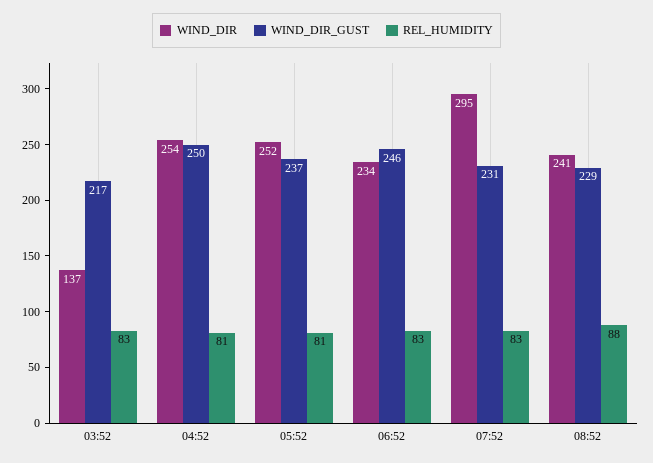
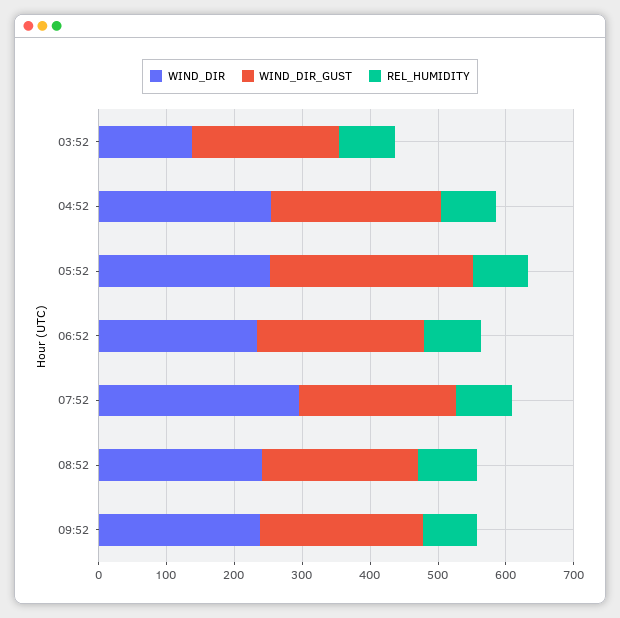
WIND_DIR_GUST, 05:52: 237 -> 300
WIND_DIR, 09:52: none -> 240
WIND_DIR_GUST, 09:52: none -> 240
REL_HUMIDITY, 09:52: none -> 80

